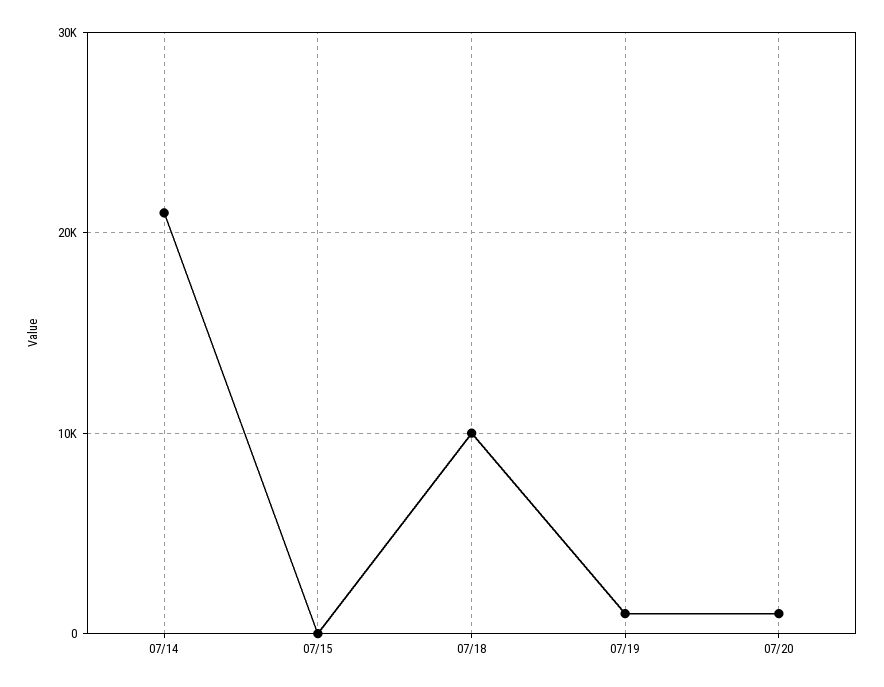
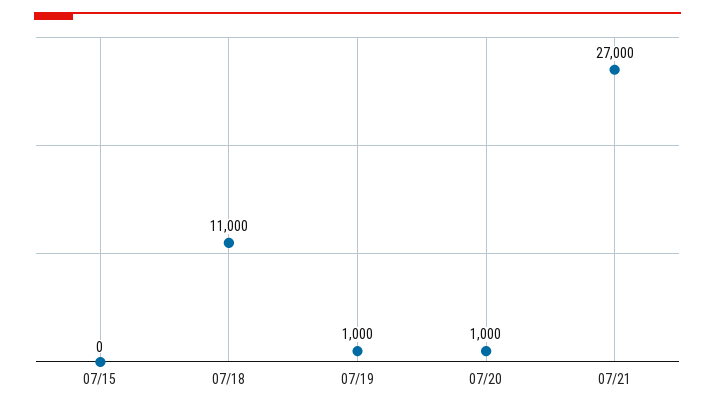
07/14: 21000 -> none
07/18: 10000 -> 11000
07/21: none -> 27000

